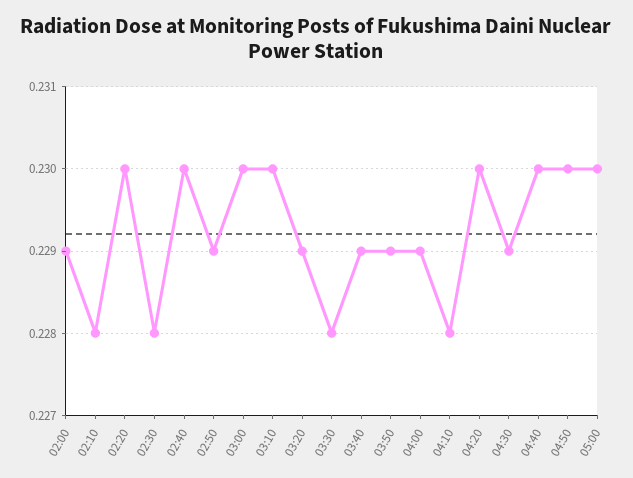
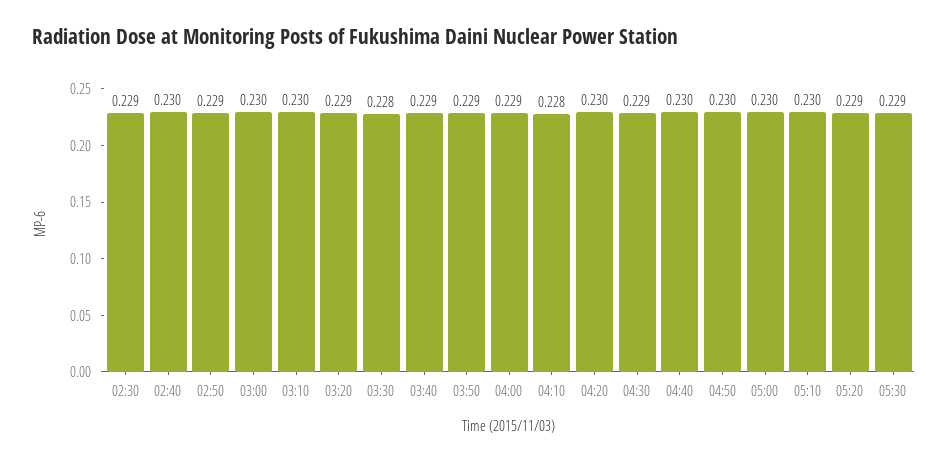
02:00: 0.229 -> none
02:10: 0.228 -> none
02:20: 0.23 -> none
02:30: 0.228 -> 0.229
05:10: none -> 0.23
05:20: none -> 0.229
05:30: none -> 0.229

